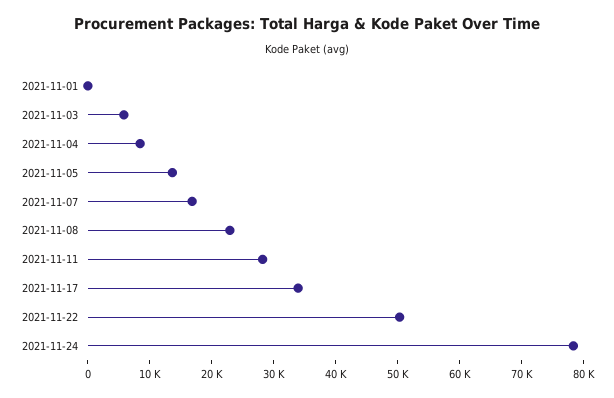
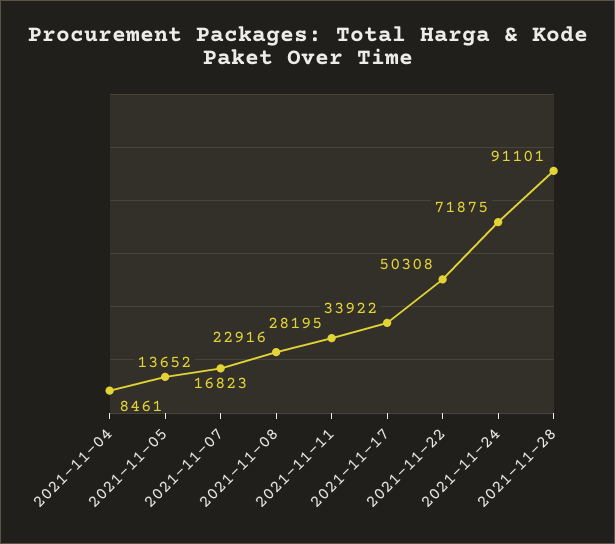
2021-11-01: 0 -> none
2021-11-03: 6000 -> none
2021-11-24: 78000 -> 71875
2021-11-28: none -> 91101

